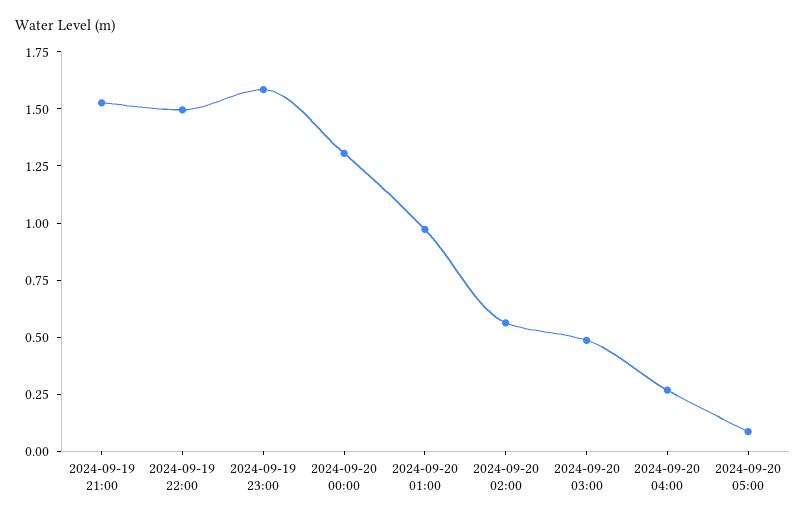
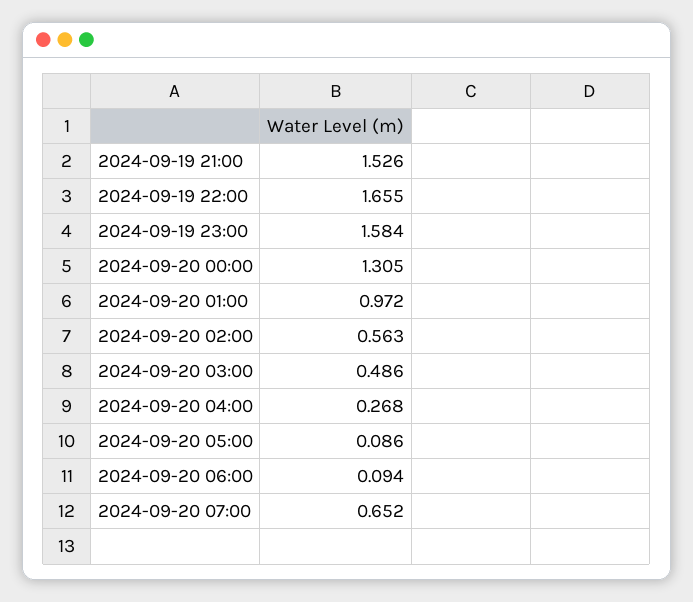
2024-09-19 22:00: 1.5 -> 1.655
2024-09-20 06:00: none -> 0.094
2024-09-20 07:00: none -> 0.652

